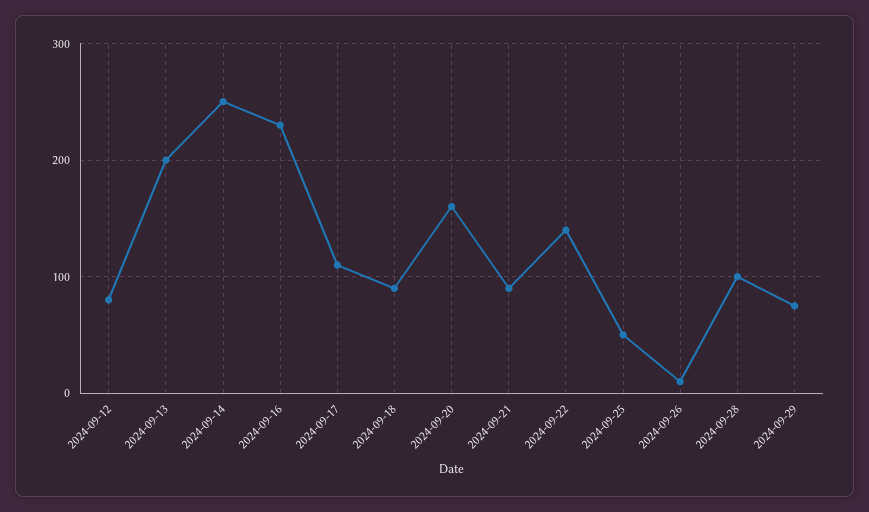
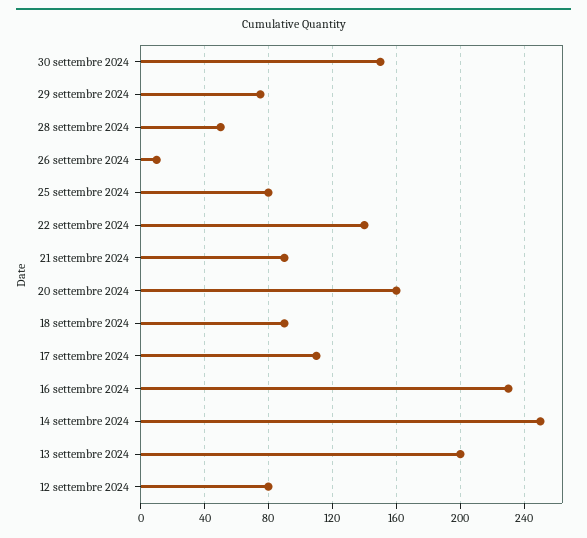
2024-09-25: 50 -> 80
2024-09-28: 100 -> 50
30 settembre 2024: none -> 150

